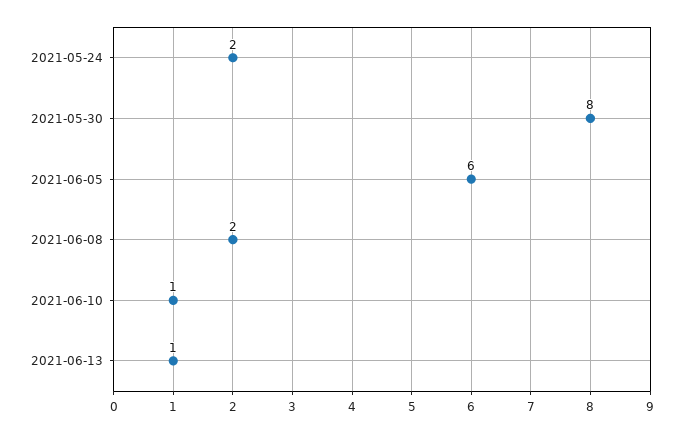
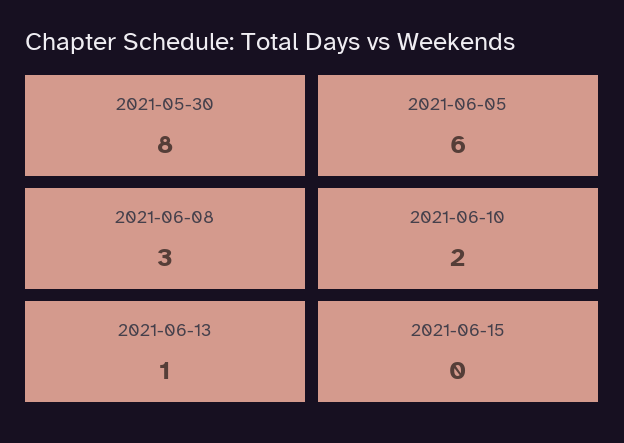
2021-05-24: 2 -> none
2021-06-08: 2 -> 3
2021-06-10: 1 -> 2
2021-06-15: none -> 0

